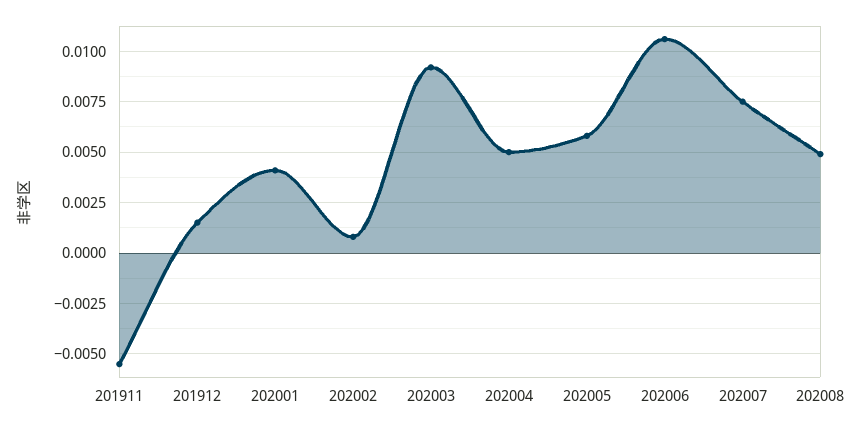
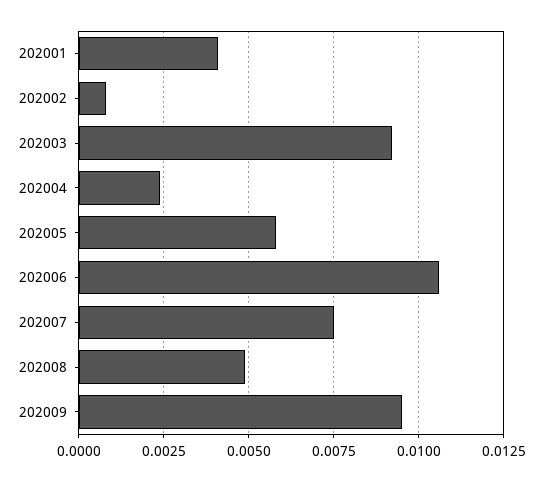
201911: -0.0055 -> none
201912: 0.0015 -> none
202004: 0.005 -> 0.0025
202009: none -> 0.0095

